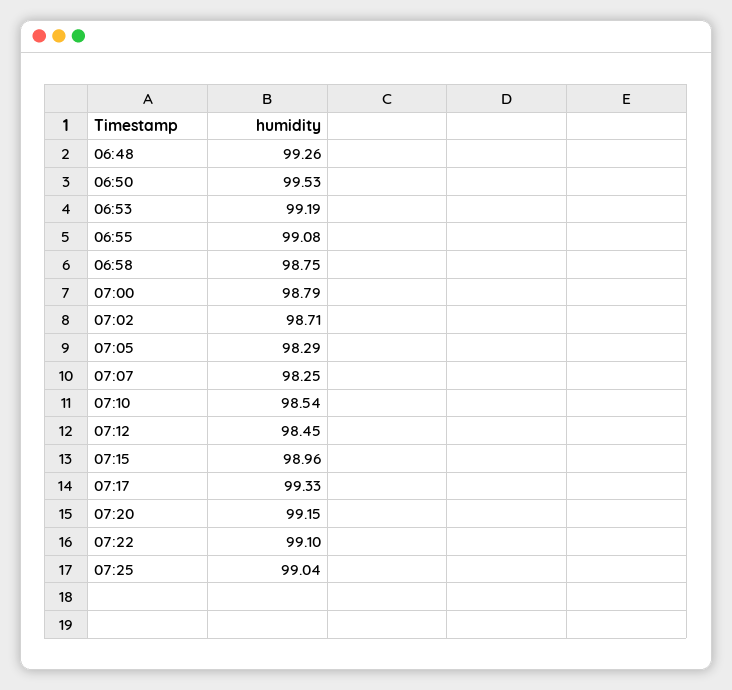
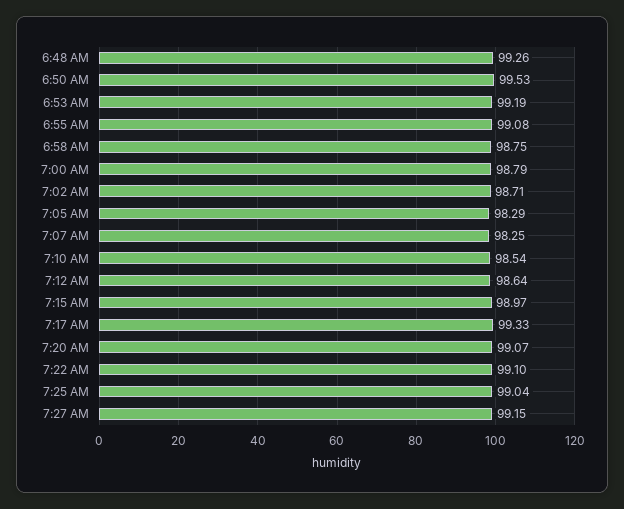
07:12: 98.45 -> 98.64
07:15: 98.96 -> 98.97
07:20: 99.15 -> 99.07
7:27 AM: none -> 99.15

